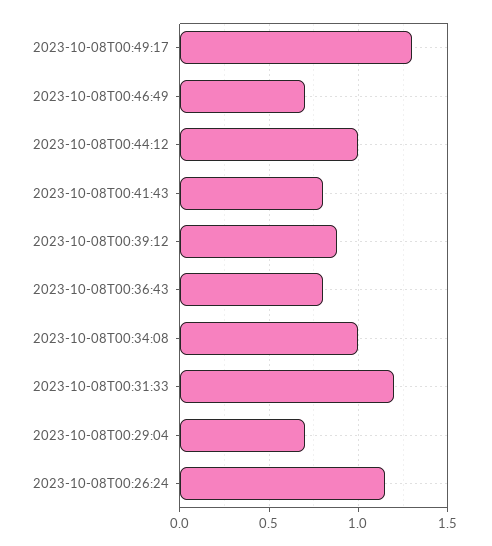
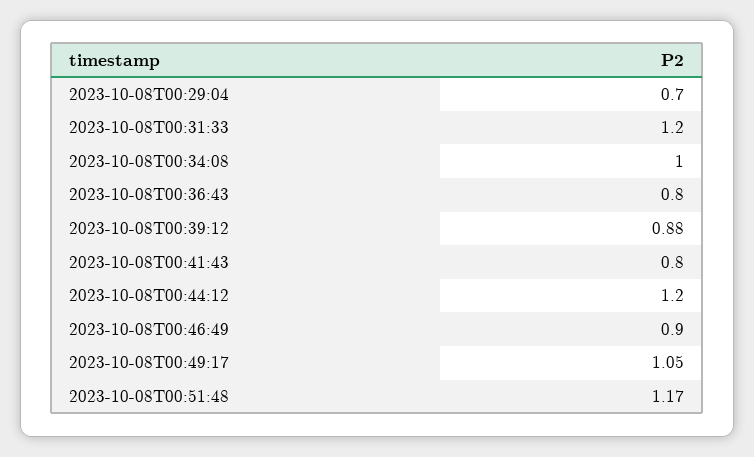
2023-10-08T00:49:17: 1.3 -> 1.05
2023-10-08T00:46:49: 0.7 -> 0.9
2023-10-08T00:44:12: 1 -> 1.2
2023-10-08T00:26:24: 1.15 -> none
2023-10-08T00:51:48: none -> 1.17

